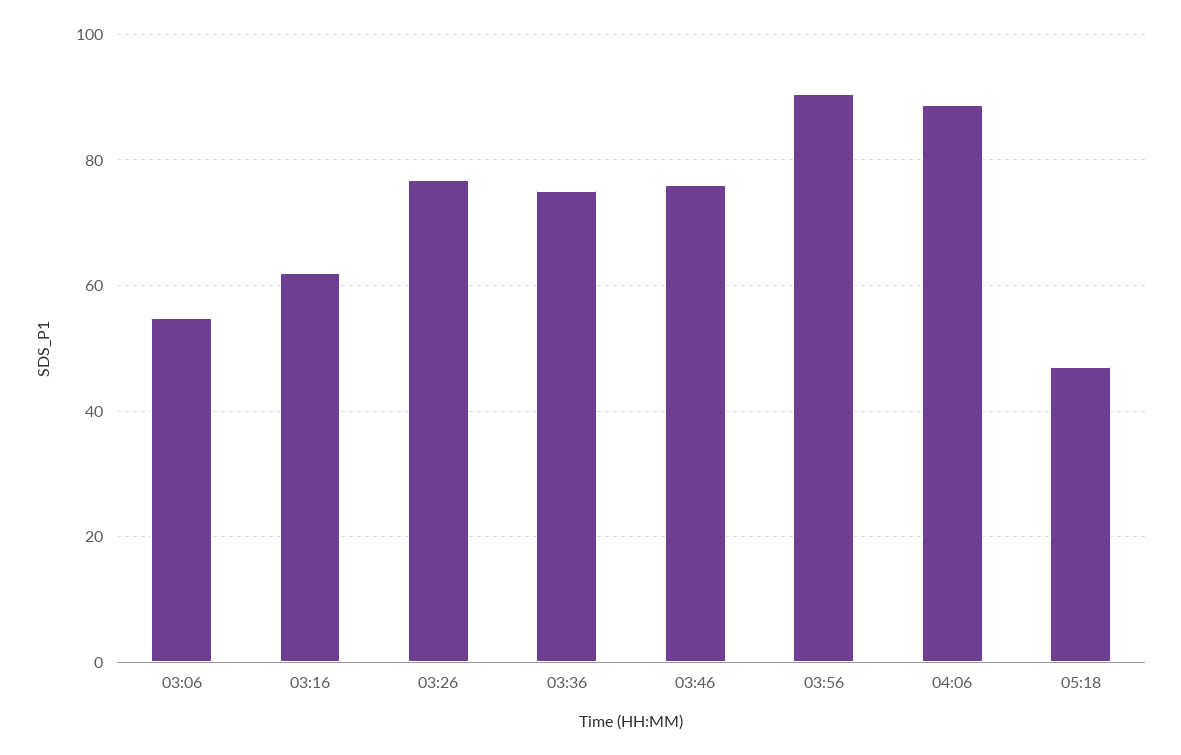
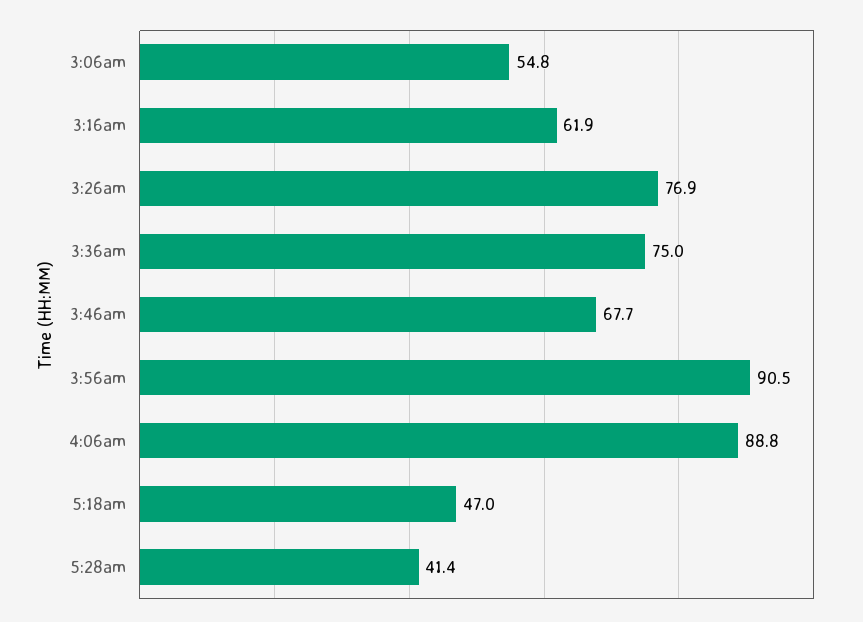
03:46: 76 -> 67.7
5:28am: none -> 41.4

